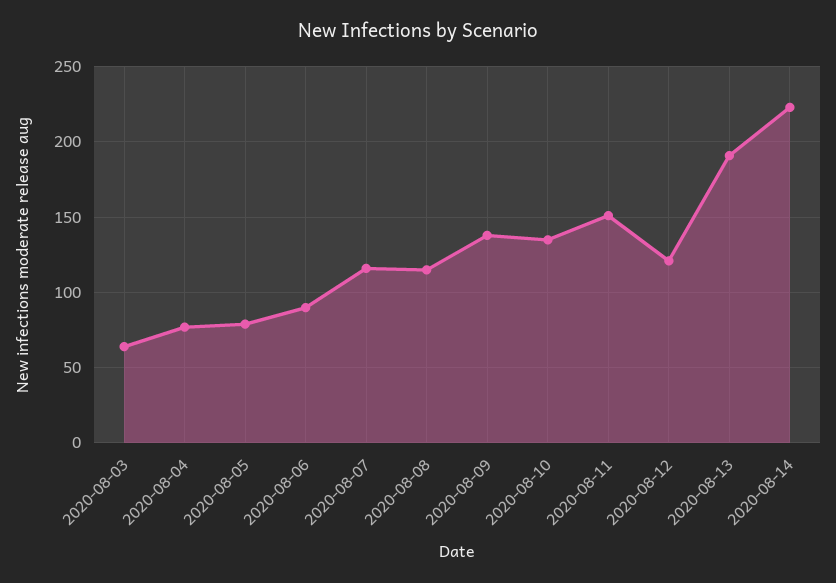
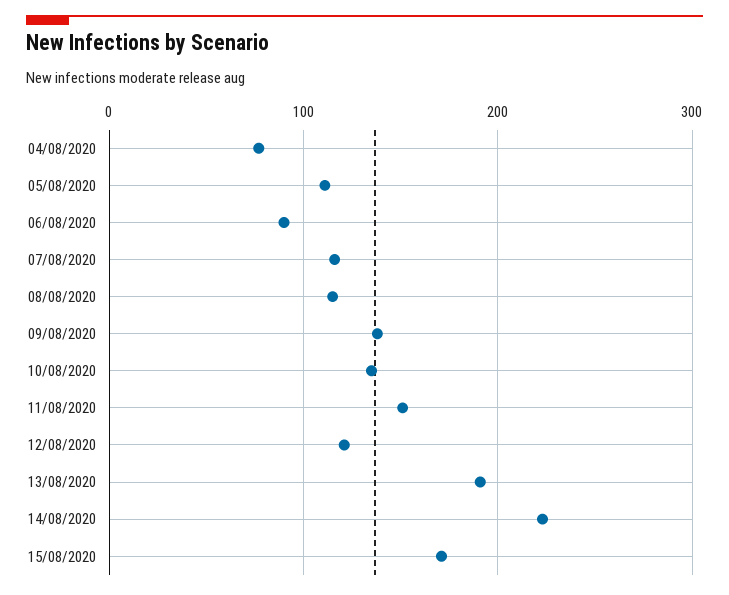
2020-08-03: 65 -> none
2020-08-05: 80 -> 110
15/08/2020: none -> 170

